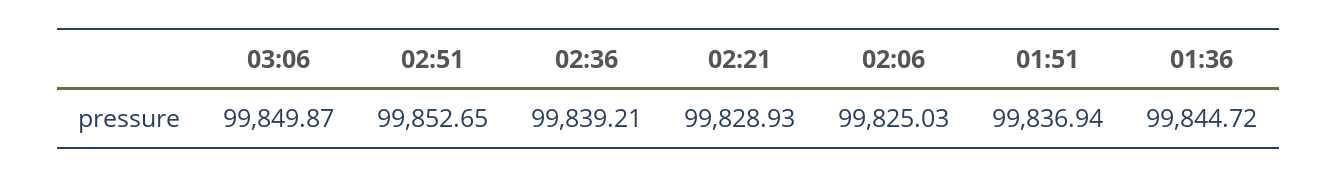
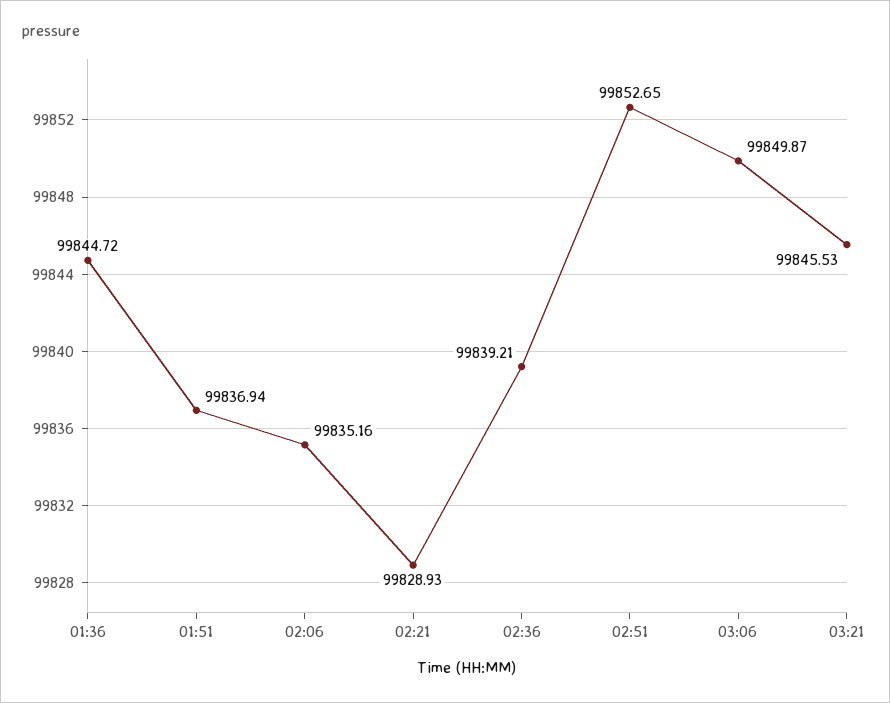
02:06: 99825.03 -> 99835.16
03:21: none -> 99845.53

